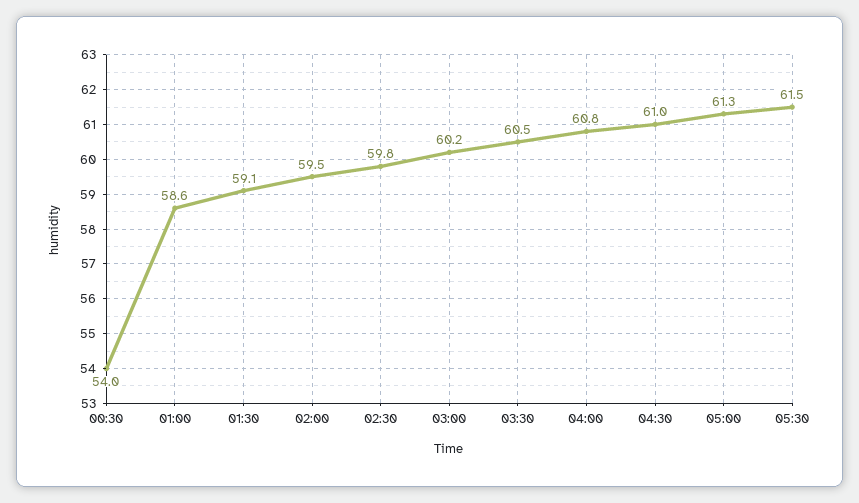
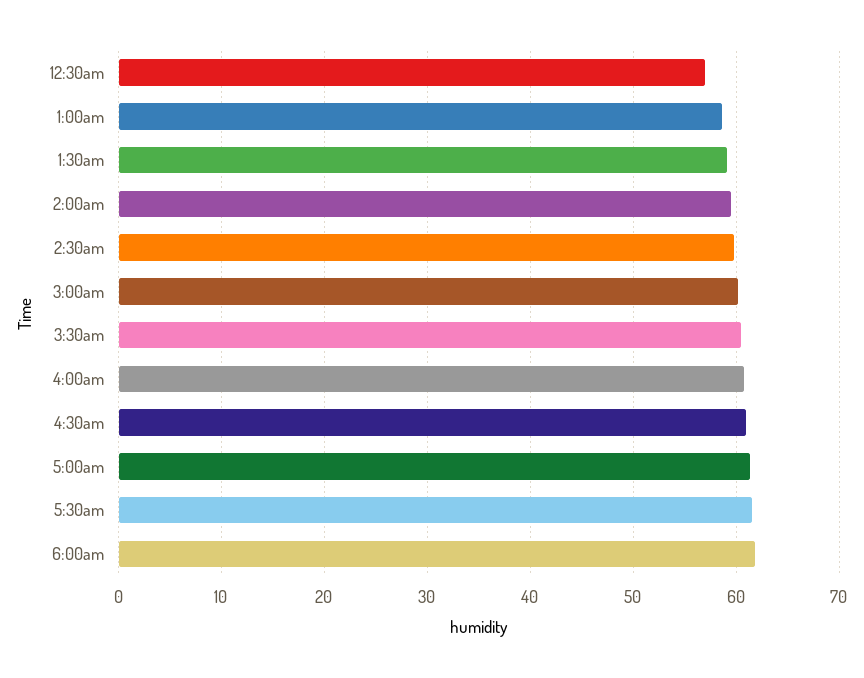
00:30: 54 -> 57
6:00am: none -> 62

